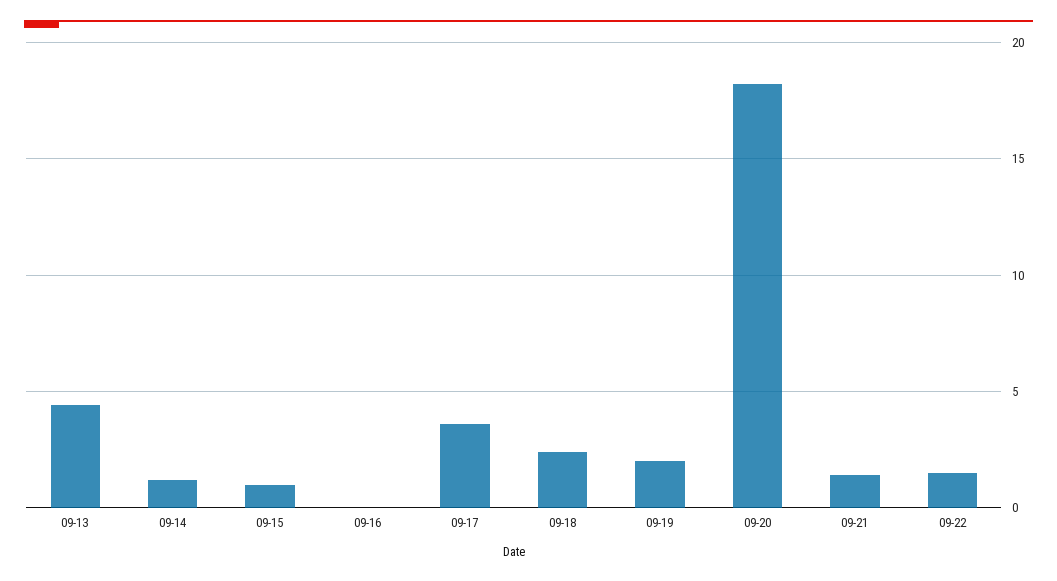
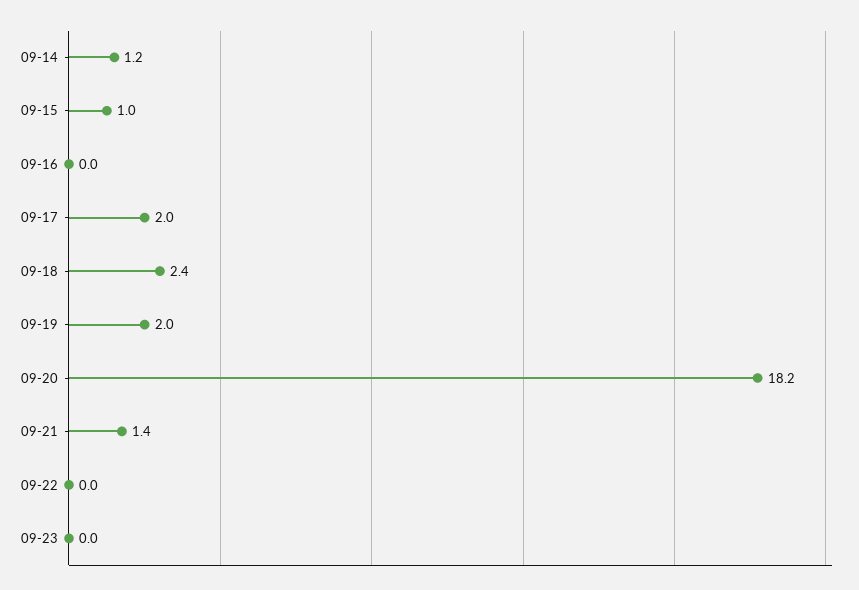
09-13: 4.5 -> none
09-17: 3.5 -> 2
09-22: 1.5 -> 0
09-23: none -> 0

